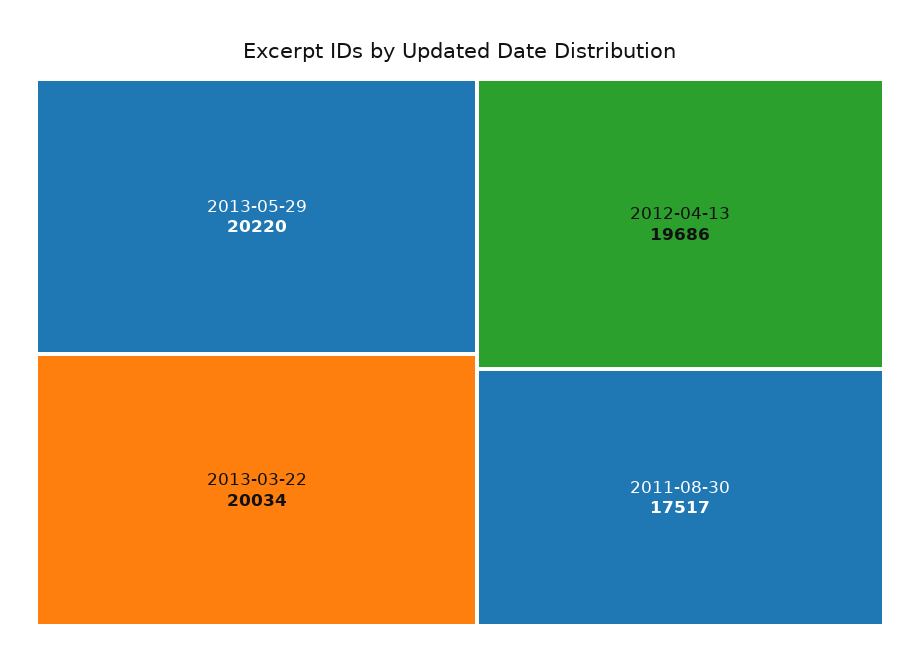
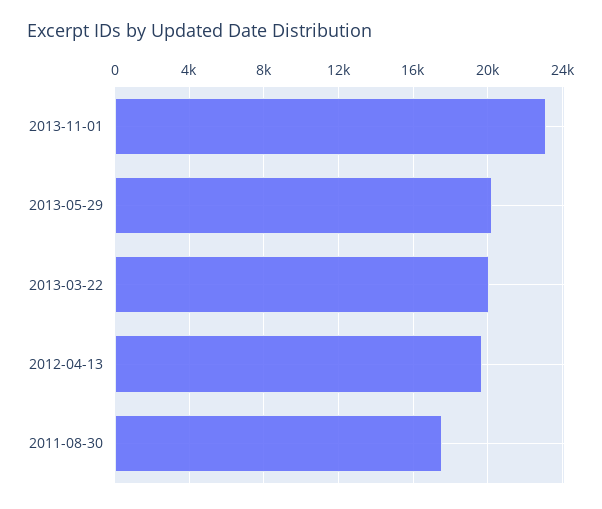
2013-11-01: none -> 23000

